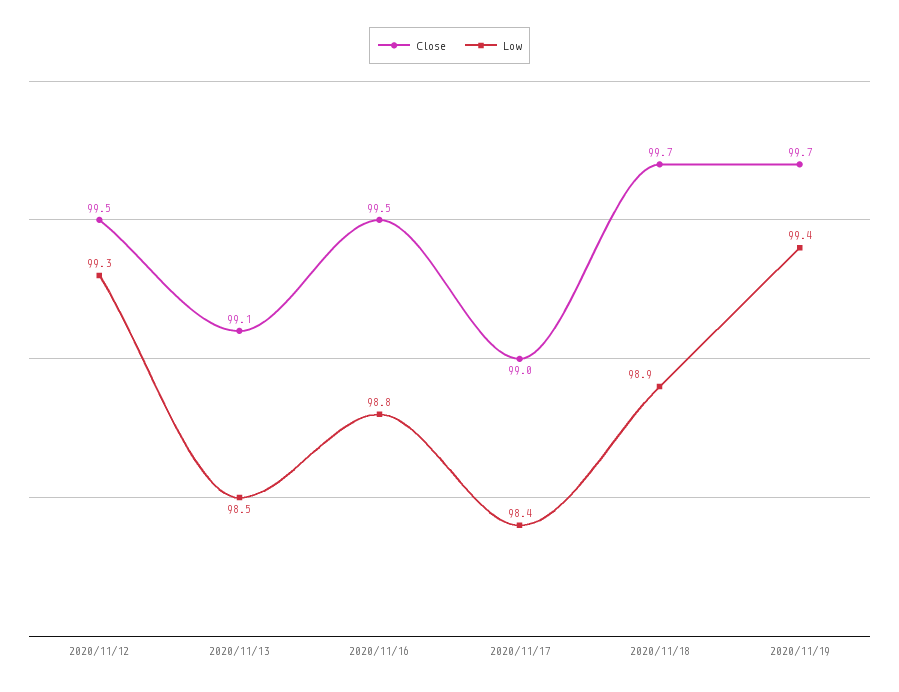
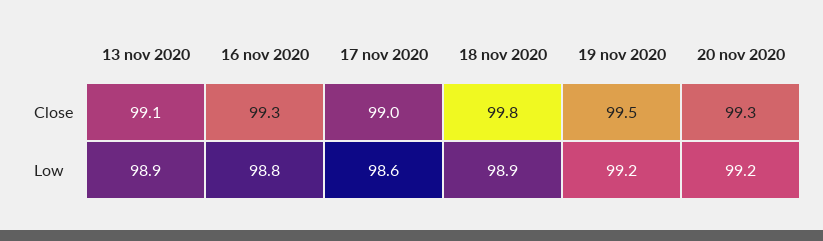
Close, 2020/11/12: 99.5 -> none
Low, 2020/11/12: 99.3 -> none
Low, 2020/11/13: 98.5 -> 98.9
Close, 2020/11/16: 99.5 -> 99.3
Low, 2020/11/17: 98.4 -> 98.6
Close, 2020/11/18: 99.7 -> 99.8
Close, 2020/11/19: 99.7 -> 99.5
Low, 2020/11/19: 99.4 -> 99.2
Close, 20 nov 2020: none -> 99.3
Low, 20 nov 2020: none -> 99.2

